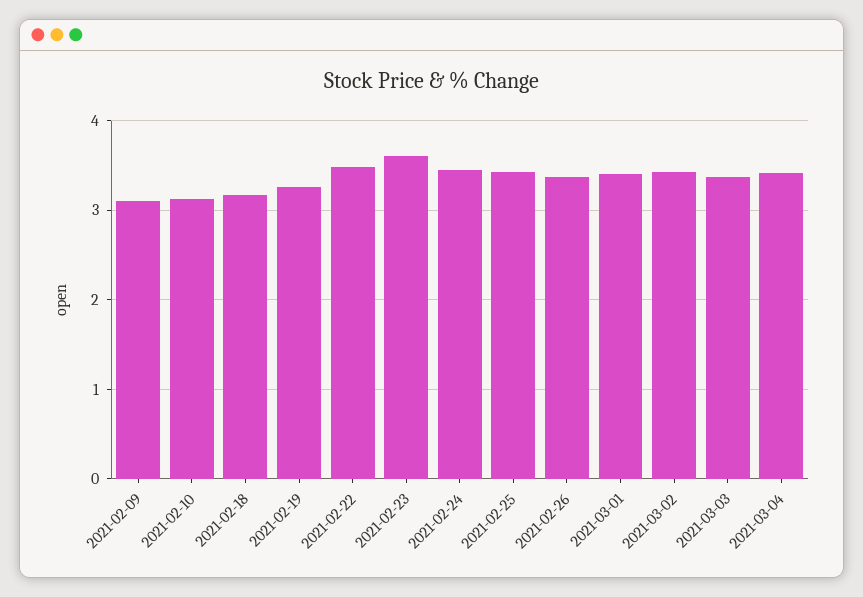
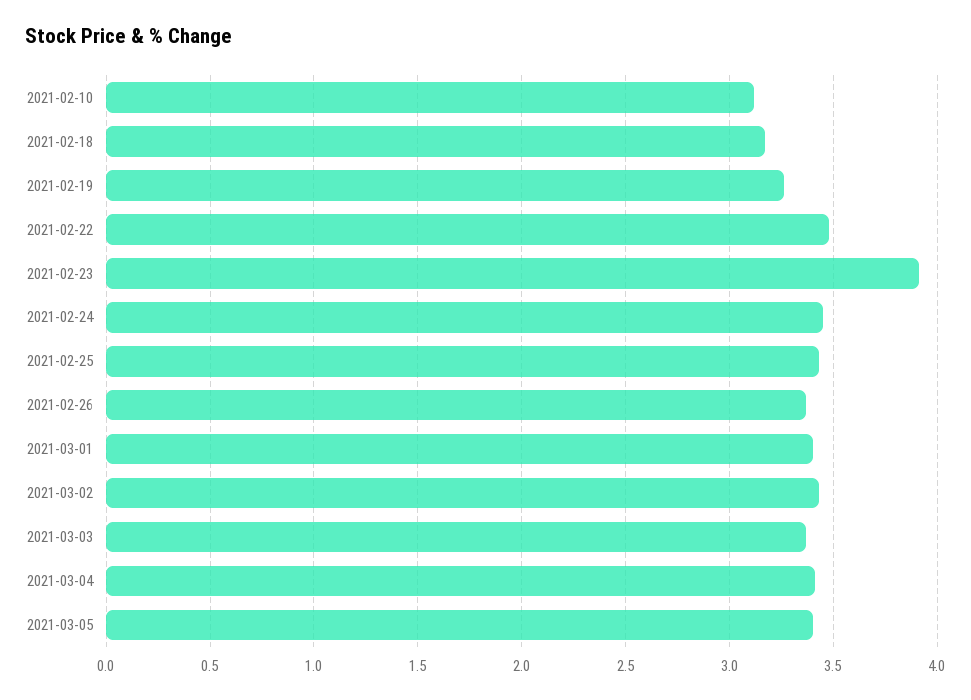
2021-02-09: 3.1 -> none
2021-02-23: 3.6 -> 3.9
2021-03-05: none -> 3.4

